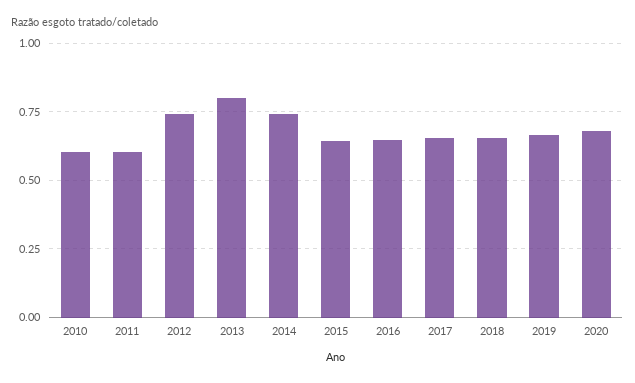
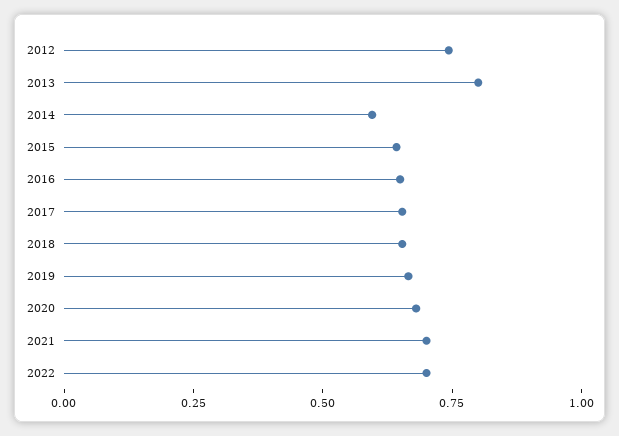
2010: 0.6 -> none
2011: 0.6 -> none
2014: 0.75 -> 0.6
2021: none -> 0.7
2022: none -> 0.7

